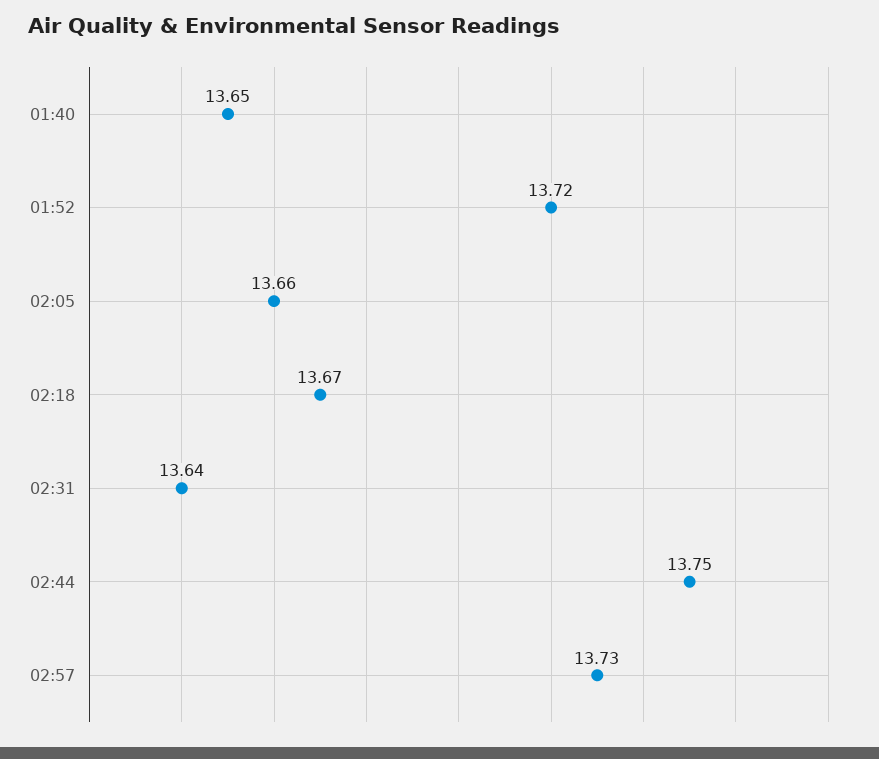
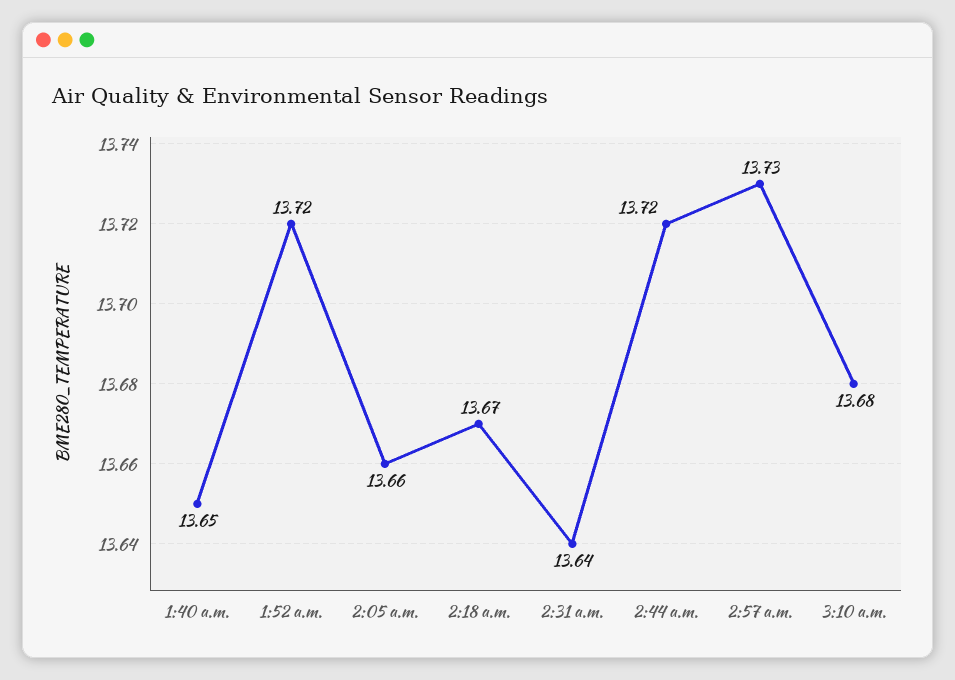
02:44: 13.75 -> 13.72
3:10 a.m.: none -> 13.68

